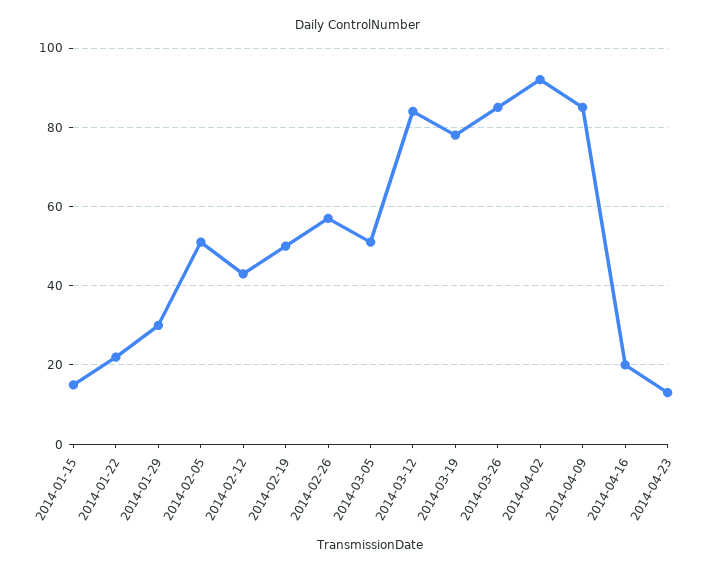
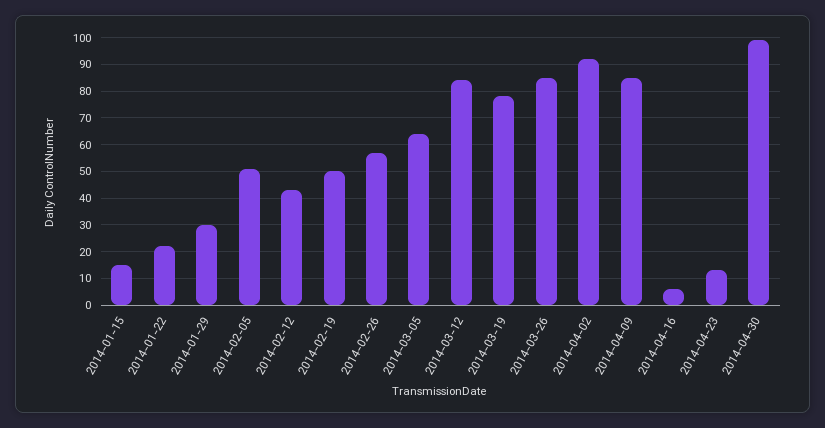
2014-03-05: 50 -> 65
2014-04-16: 20 -> 5
2014-04-30: none -> 100

